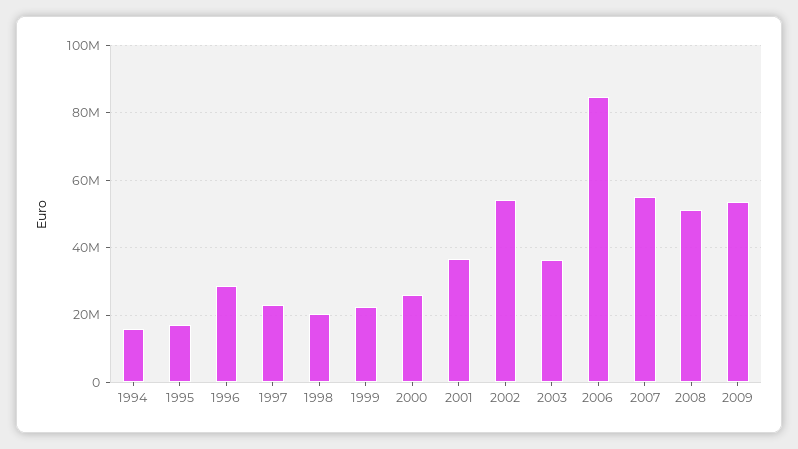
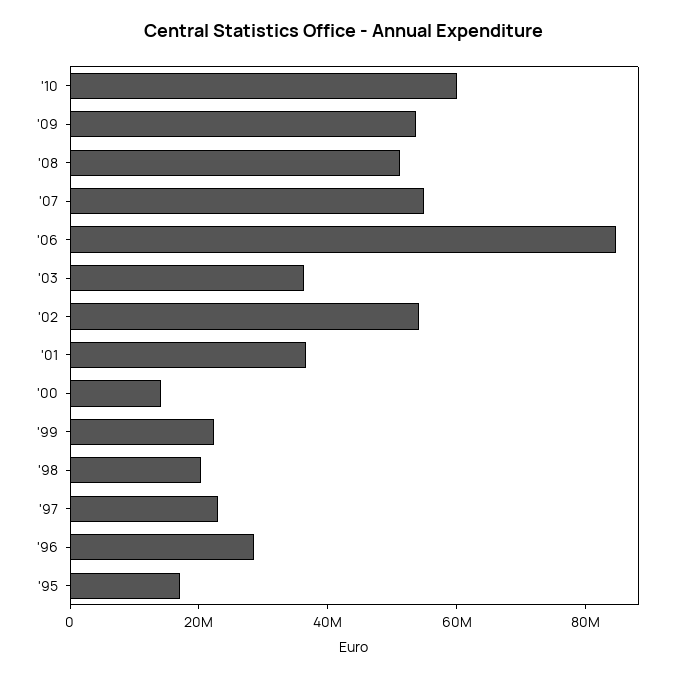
1994: 16000000 -> none
2000: 26000000 -> 15000000
'10: none -> 60000000

